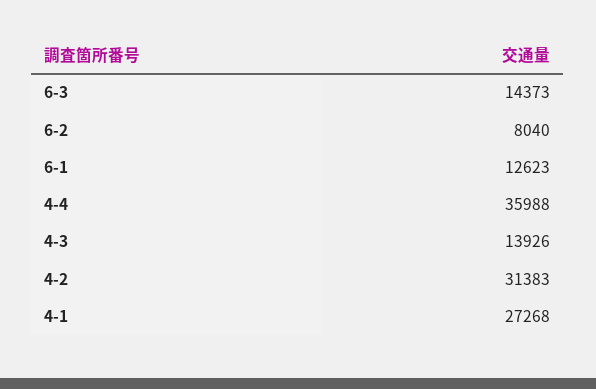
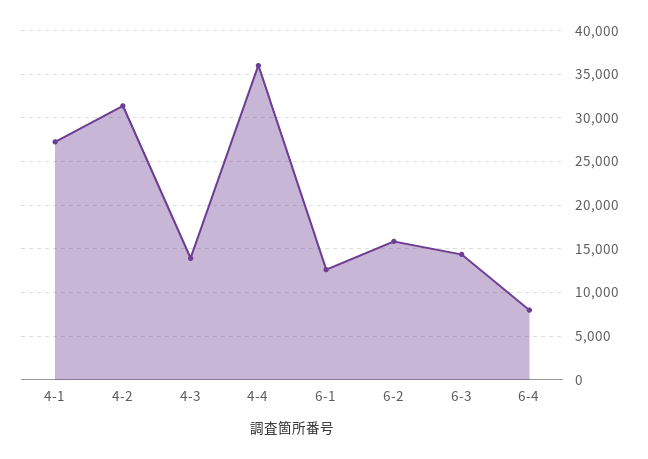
6-2: 8040 -> 16000
6-4: none -> 8000

